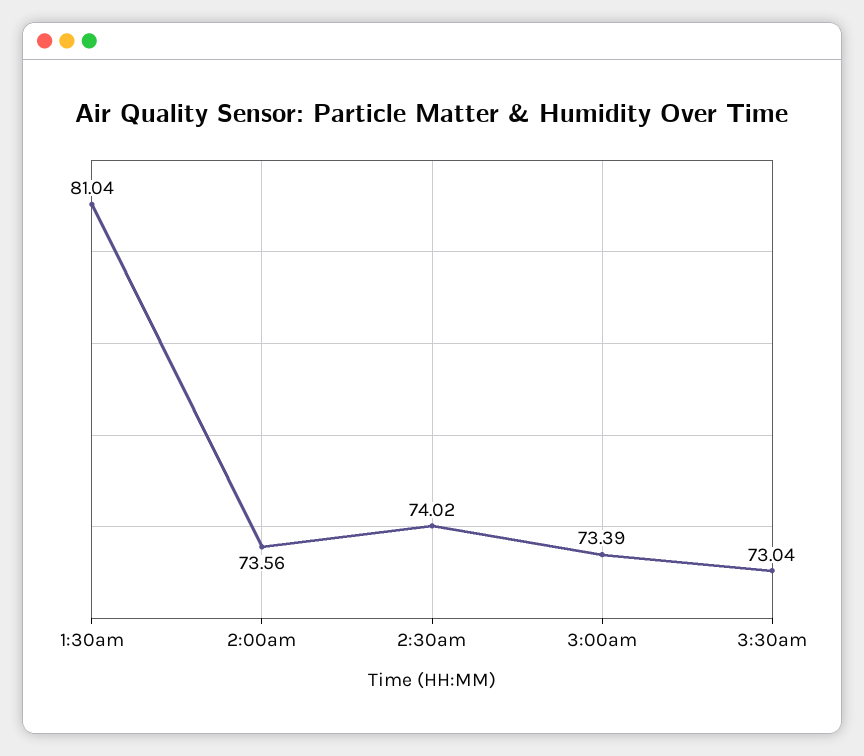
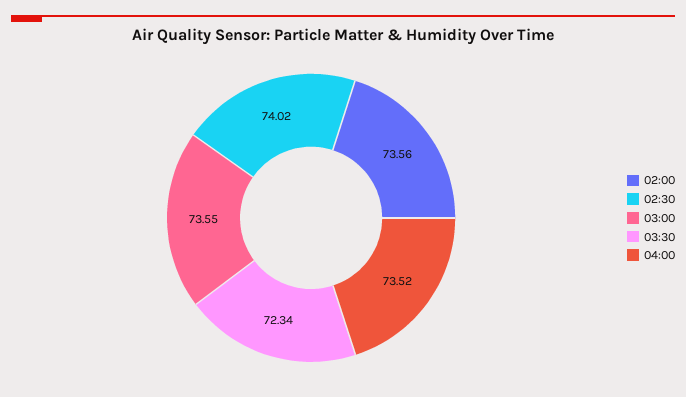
1:30am: 81.04 -> none
3:00am: 73.39 -> 73.55
3:30am: 73.04 -> 72.34
04:00: none -> 73.52

